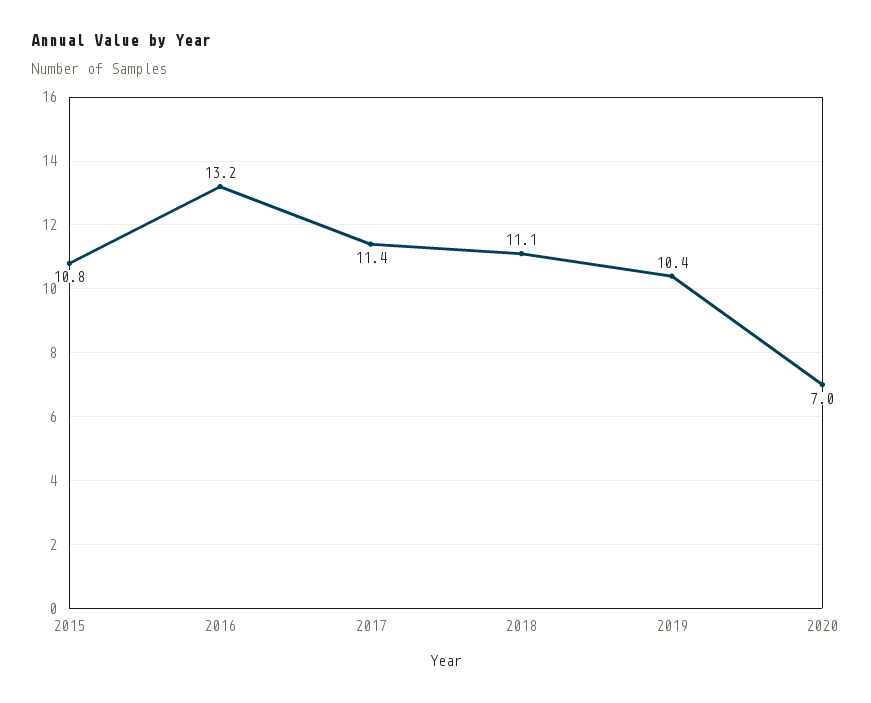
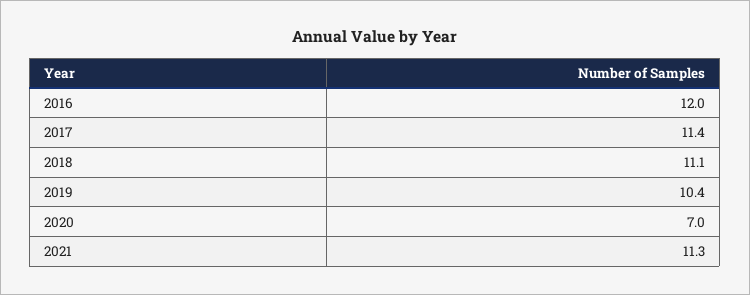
2015: 10.8 -> none
2016: 13.2 -> 12
2021: none -> 11.3

